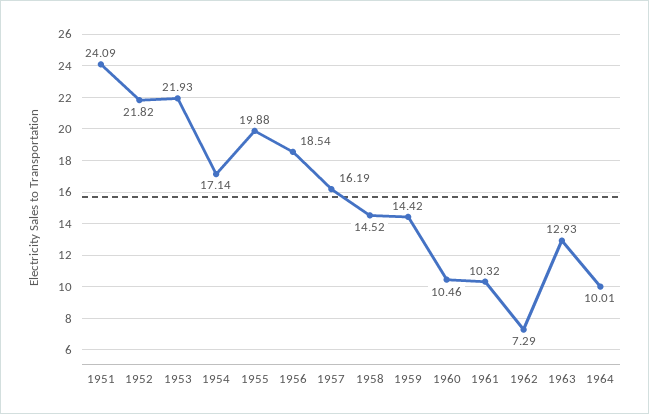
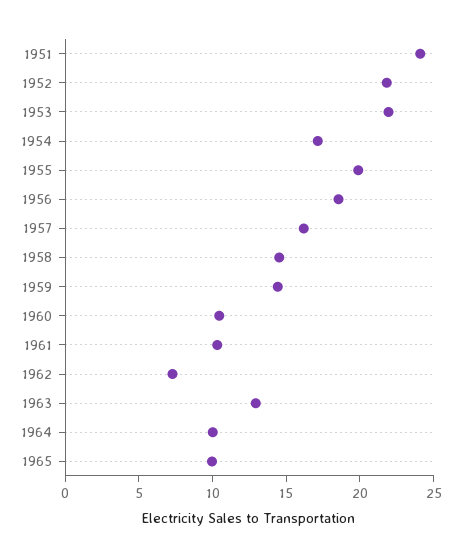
1965: none -> 10

